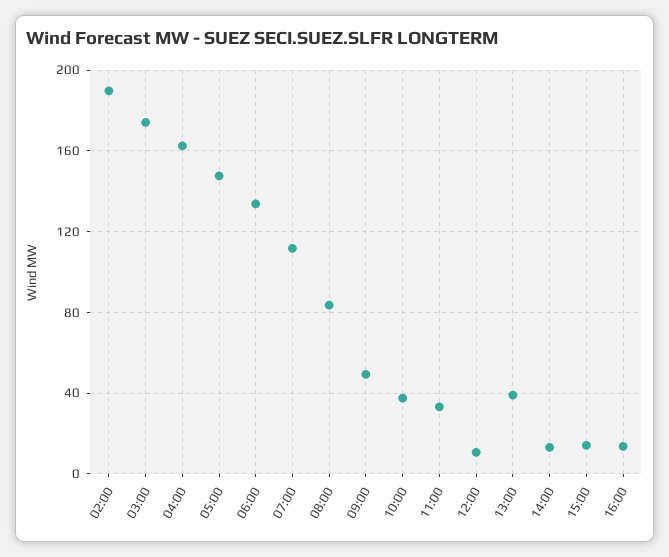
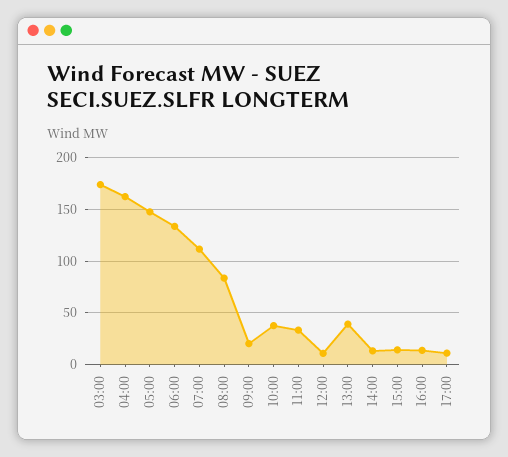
02:00: 190 -> none
09:00: 50 -> 20
17:00: none -> 10

